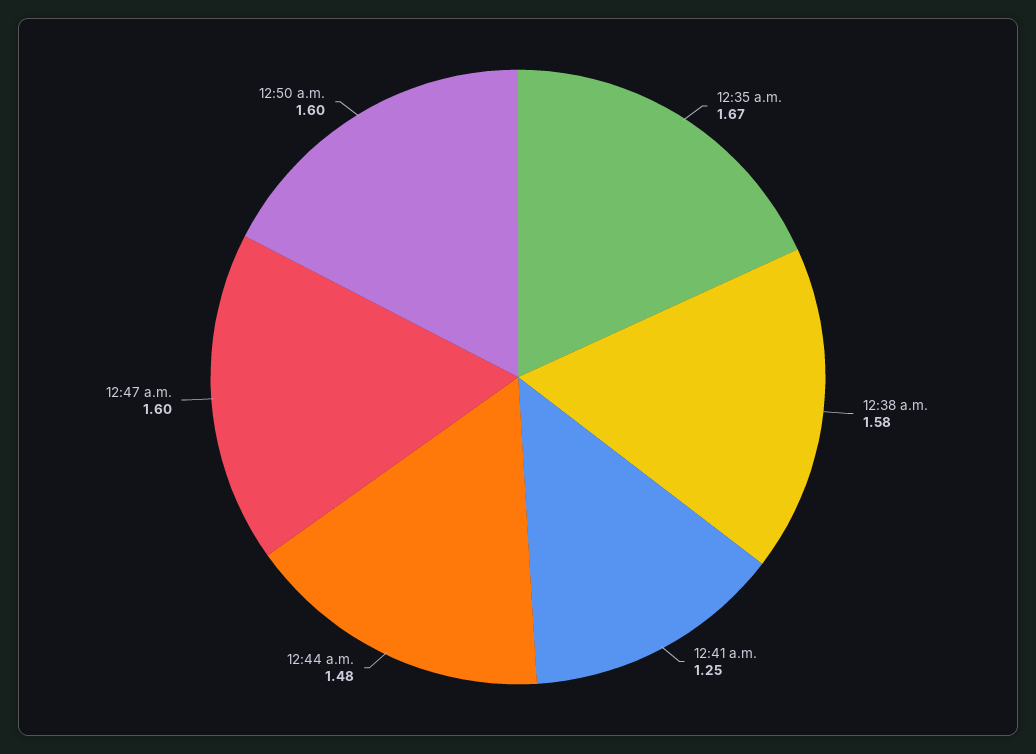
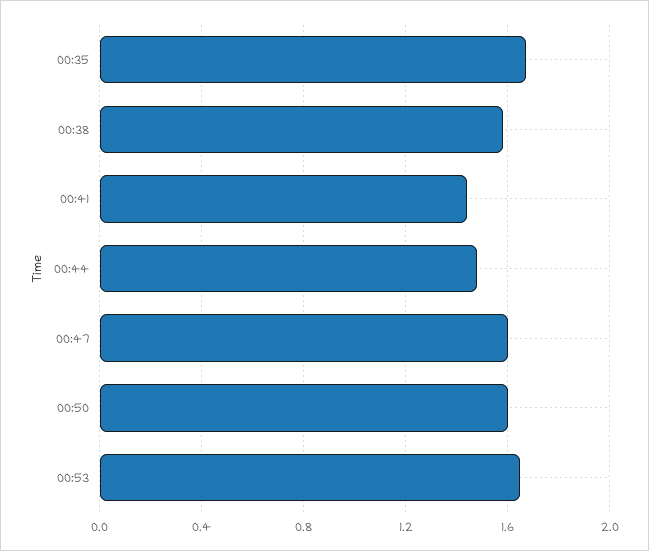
12:41 a.m.: 1.25 -> 1.45
00:53: none -> 1.65

